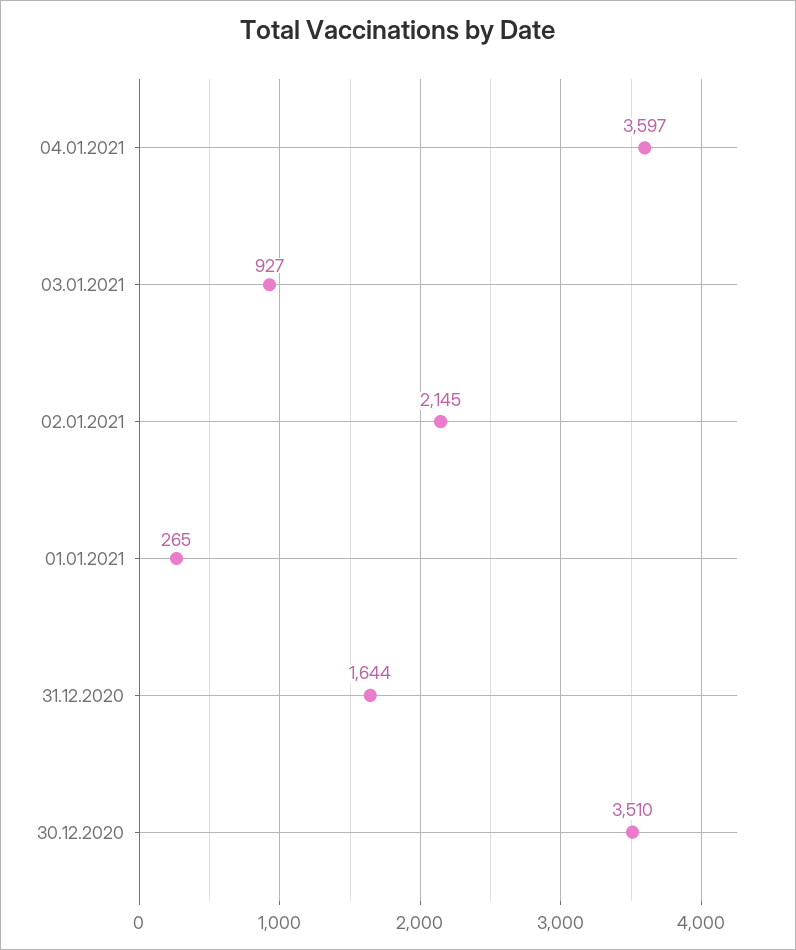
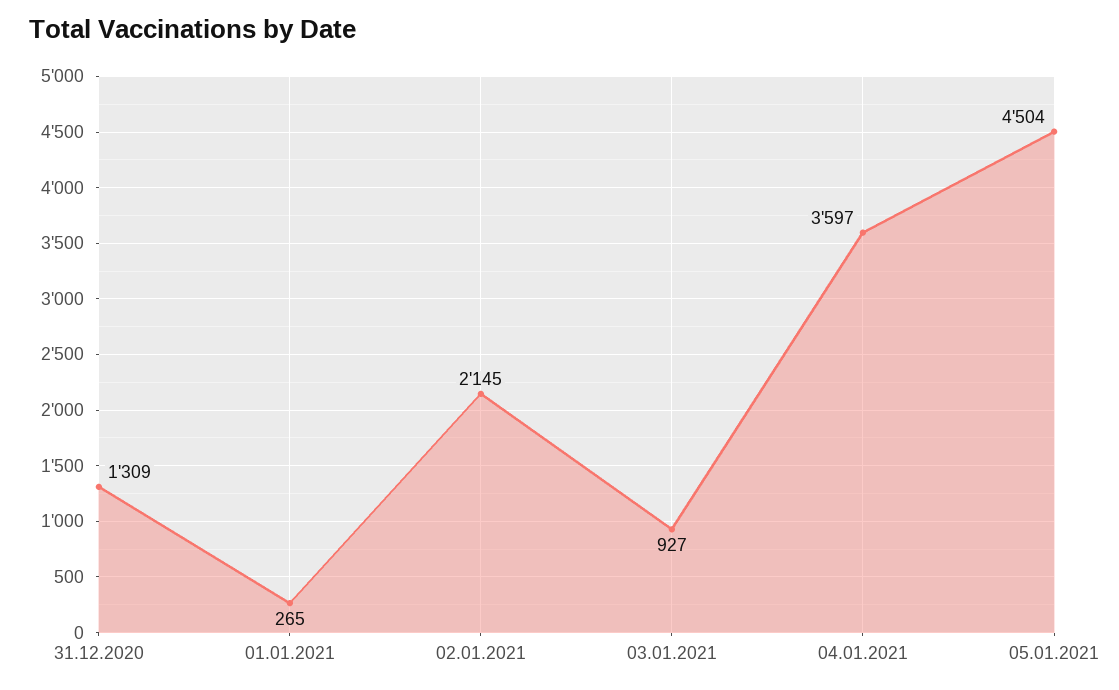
31.12.2020: 1644 -> 1309
30.12.2020: 3510 -> none
05.01.2021: none -> 4504

